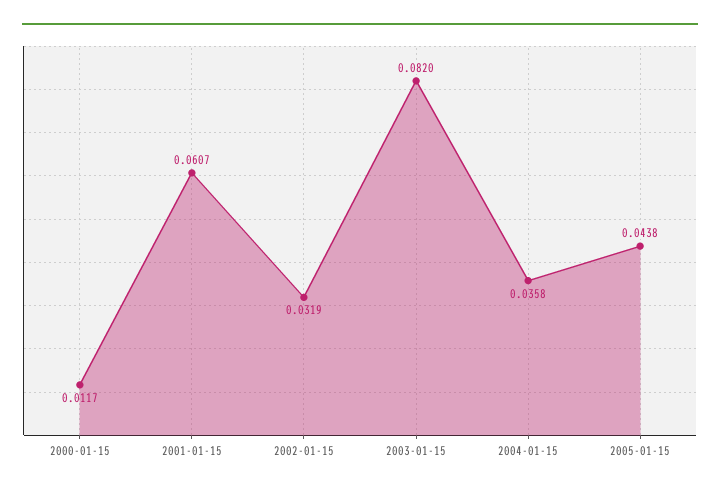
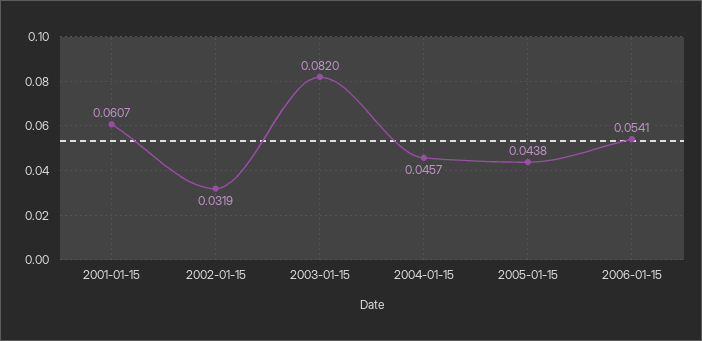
2000-01-15: 0.0117 -> none
2004-01-15: 0.0358 -> 0.0457
2006-01-15: none -> 0.0541

